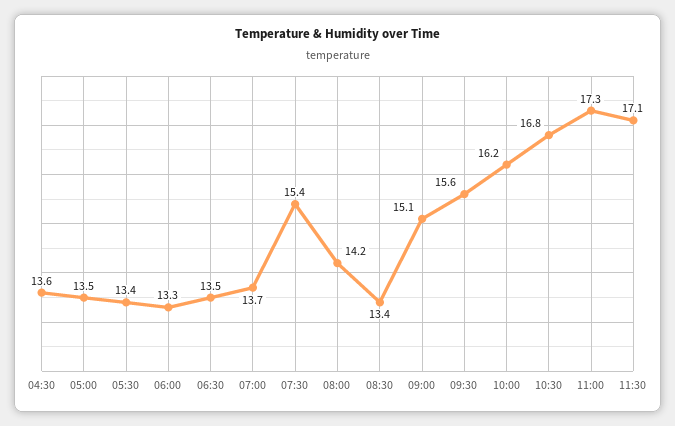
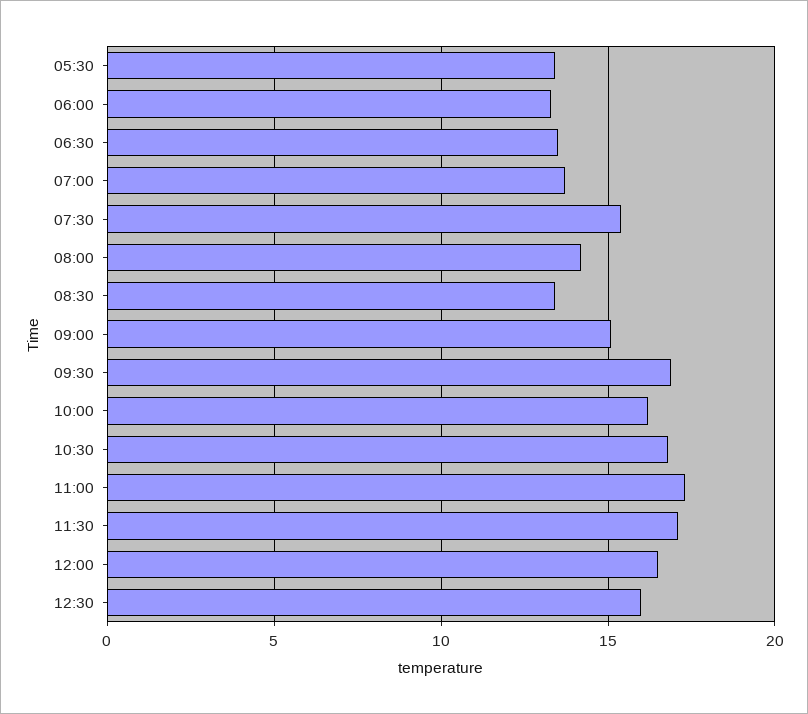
04:30: 13.6 -> none
05:00: 13.5 -> none
09:30: 15.6 -> 17
12:00: none -> 16.5
12:30: none -> 16

